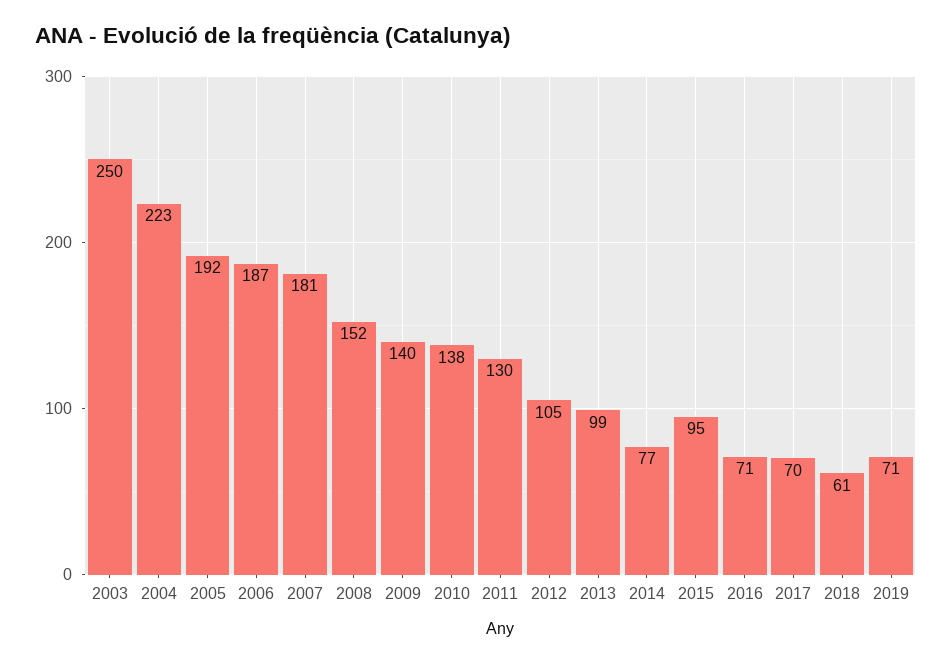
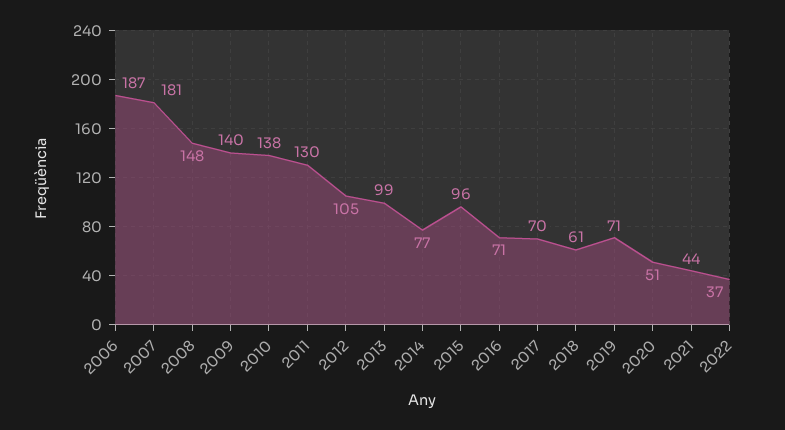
2003: 250 -> none
2004: 223 -> none
2005: 192 -> none
2008: 152 -> 148
2015: 95 -> 96
2020: none -> 51
2021: none -> 44
2022: none -> 37

